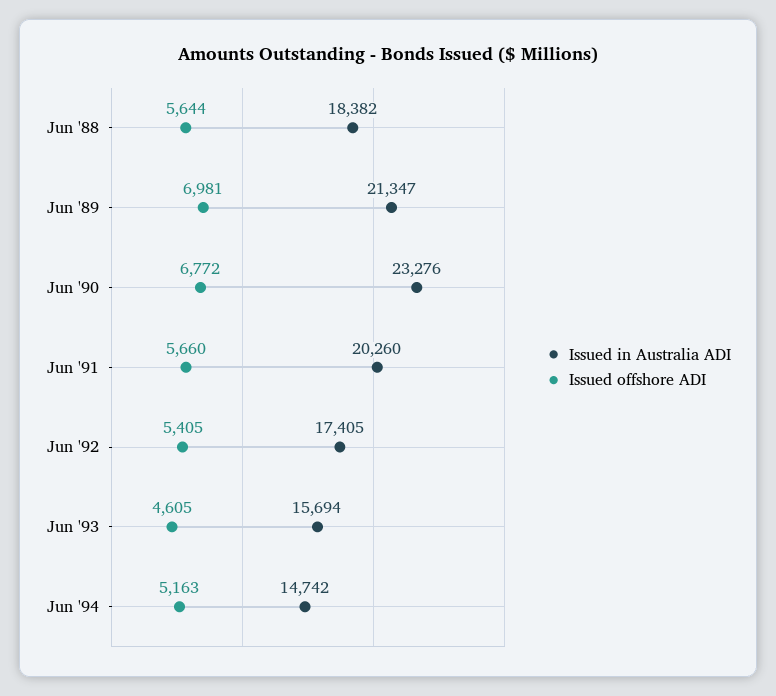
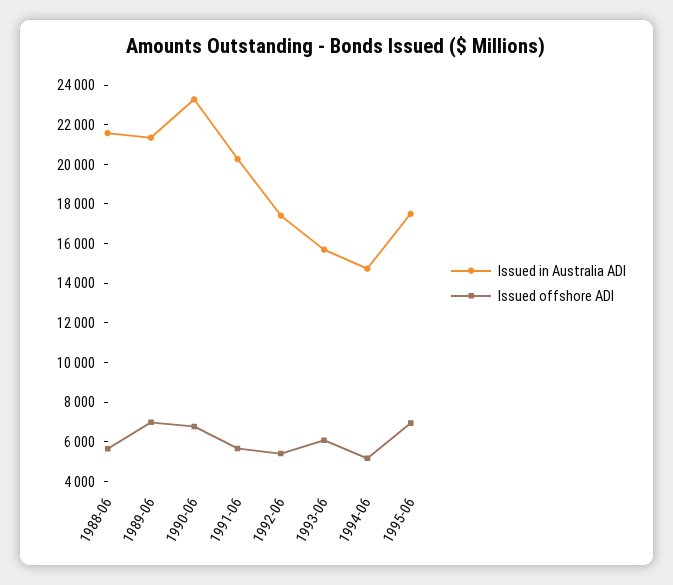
Issued in Australia ADI, Jun '88: 18382 -> 21500
Issued offshore ADI, Jun '93: 4605 -> 6000
Issued in Australia ADI, 1995-06: none -> 17500
Issued offshore ADI, 1995-06: none -> 7000

